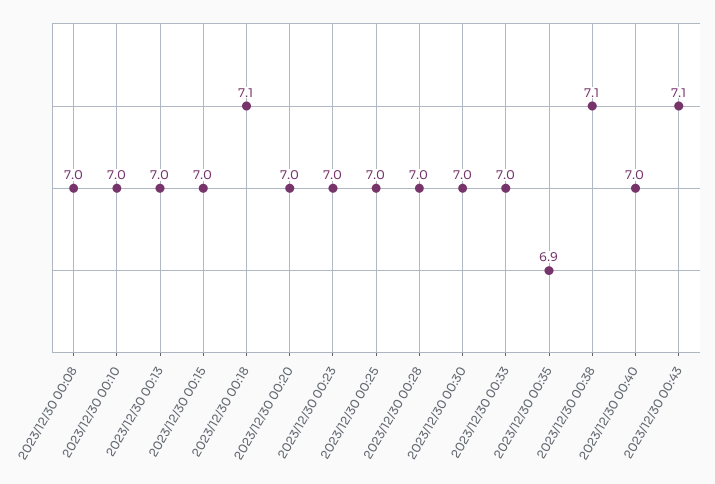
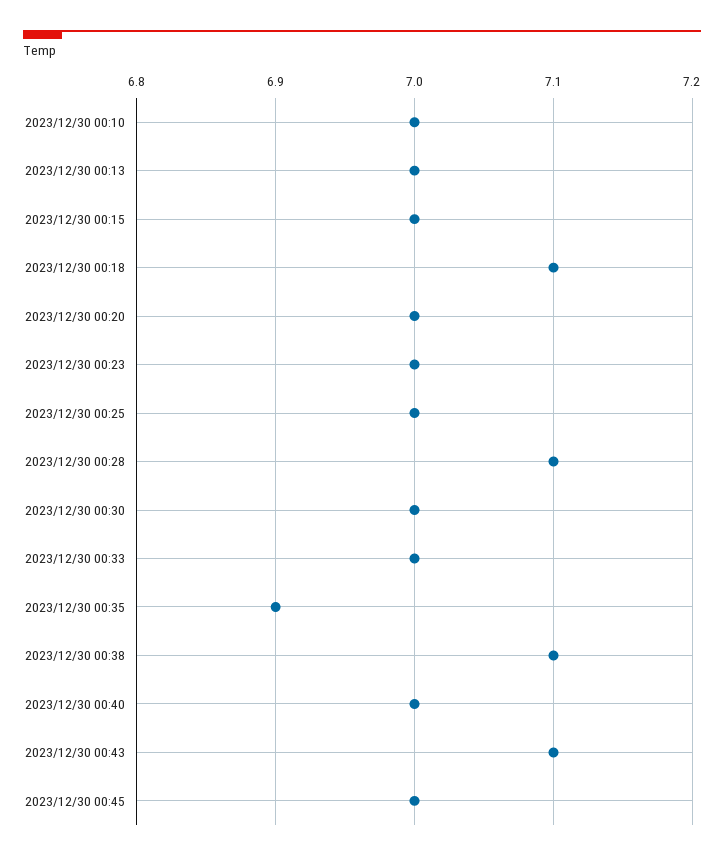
2023/12/30 00:08: 7 -> none
2023/12/30 00:28: 7 -> 7.1
2023/12/30 00:45: none -> 7

